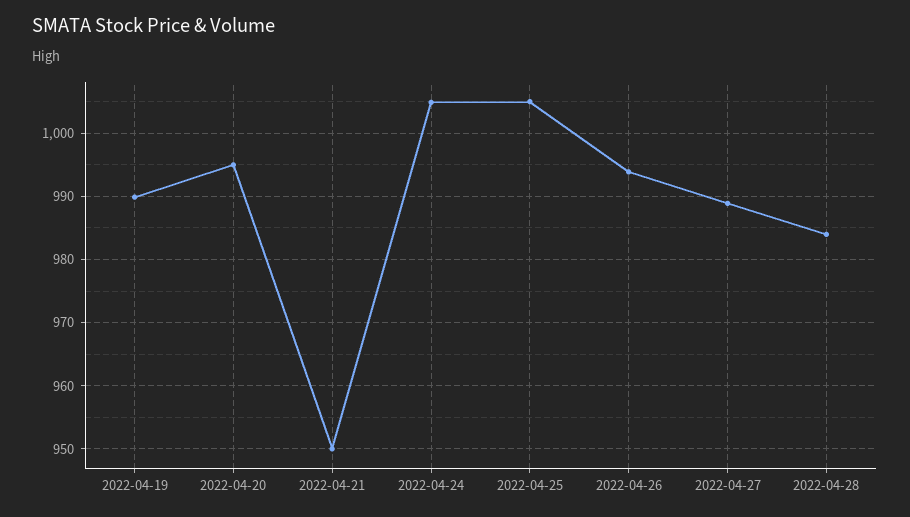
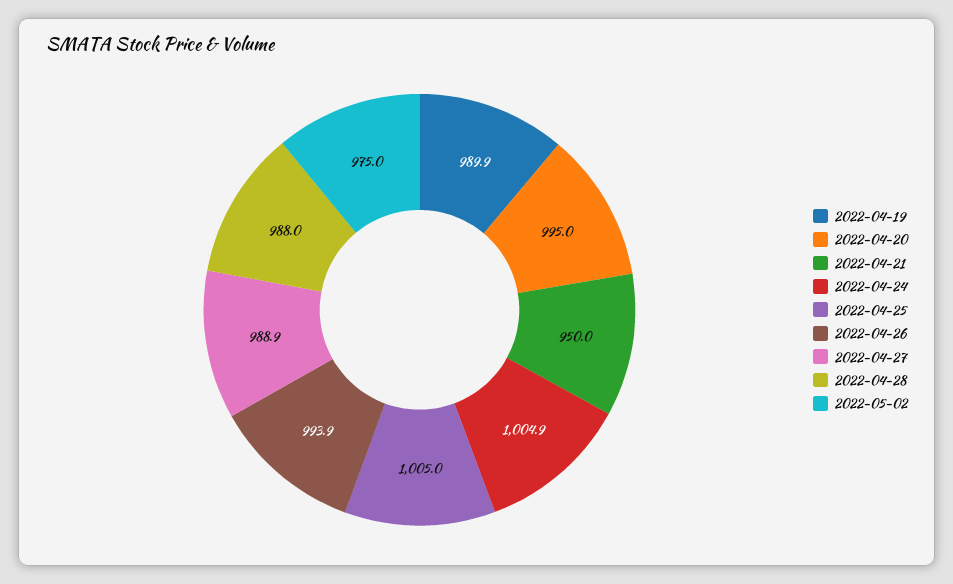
2022-04-28: 984 -> 988
2022-05-02: none -> 975

